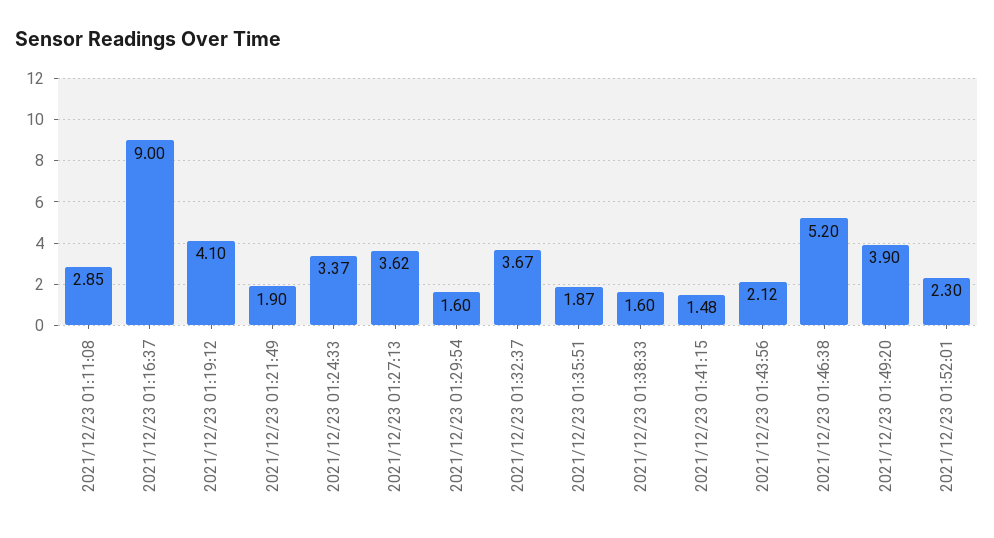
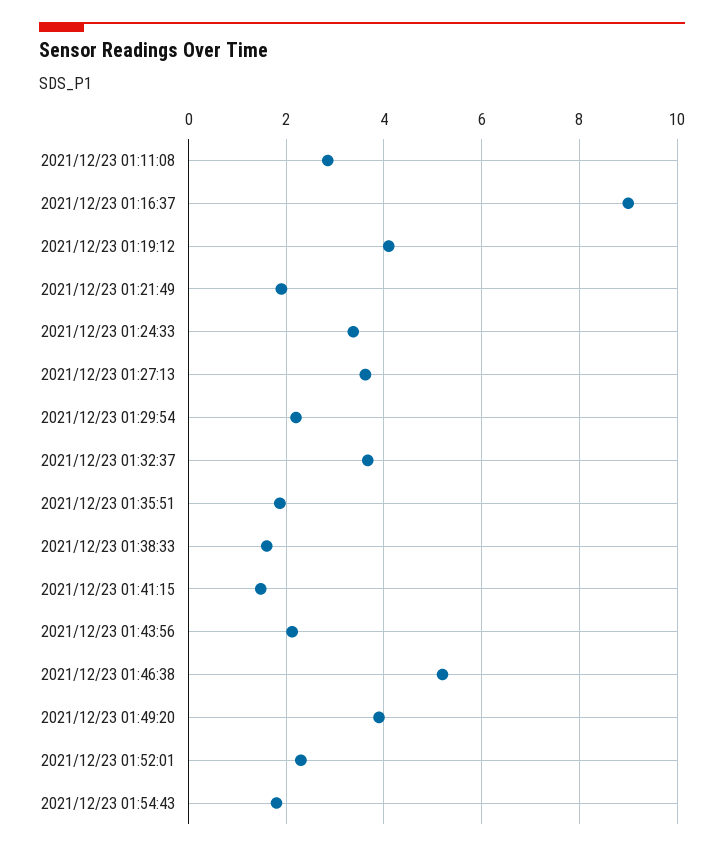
2021/12/23 01:29:54: 1.6 -> 2.2
2021/12/23 01:54:43: none -> 1.8

